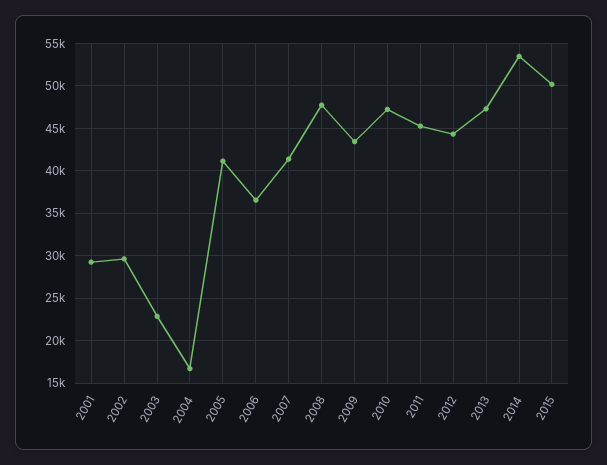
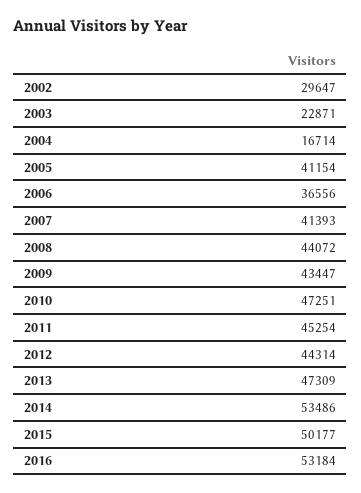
2001: 29000 -> none
2008: 48000 -> 44072
2016: none -> 53184

